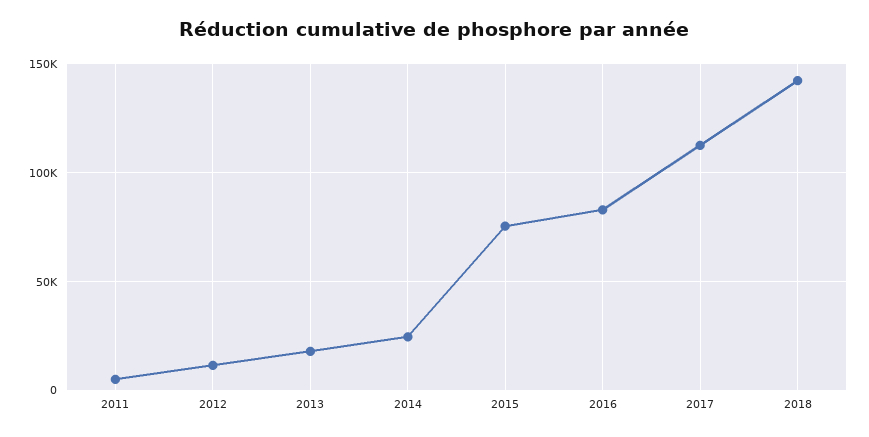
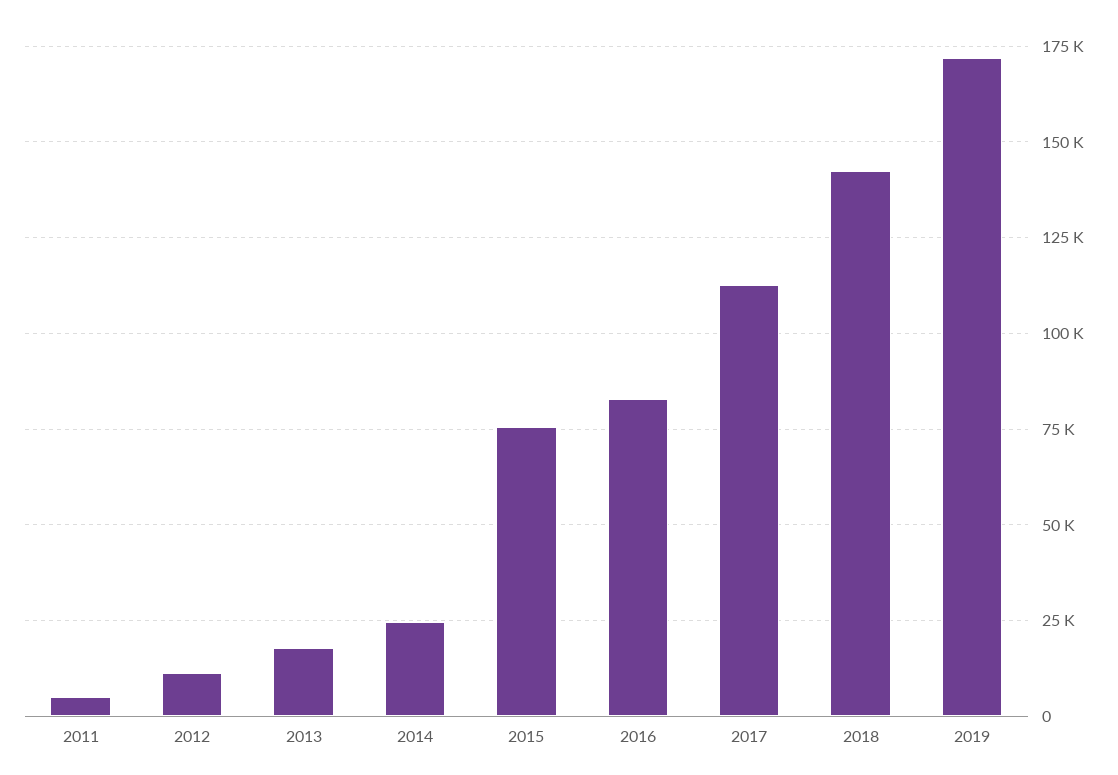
2019: none -> 172500

